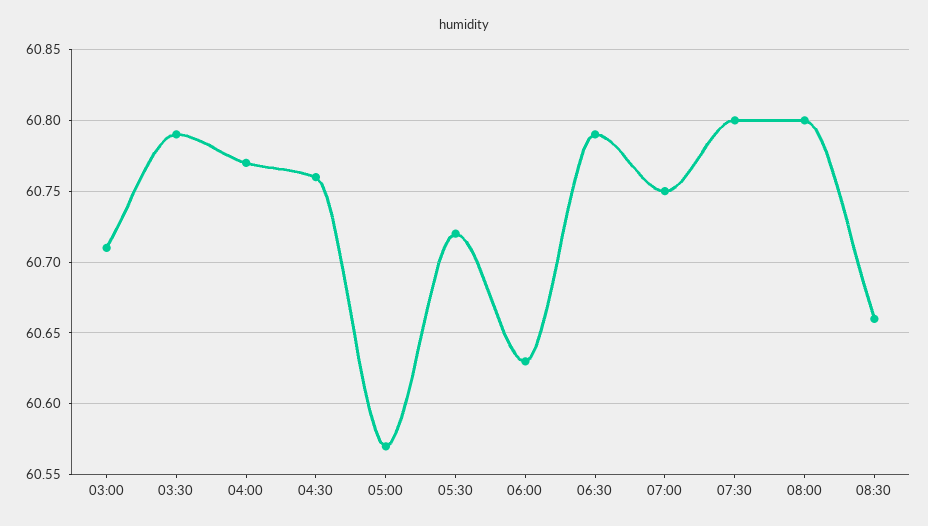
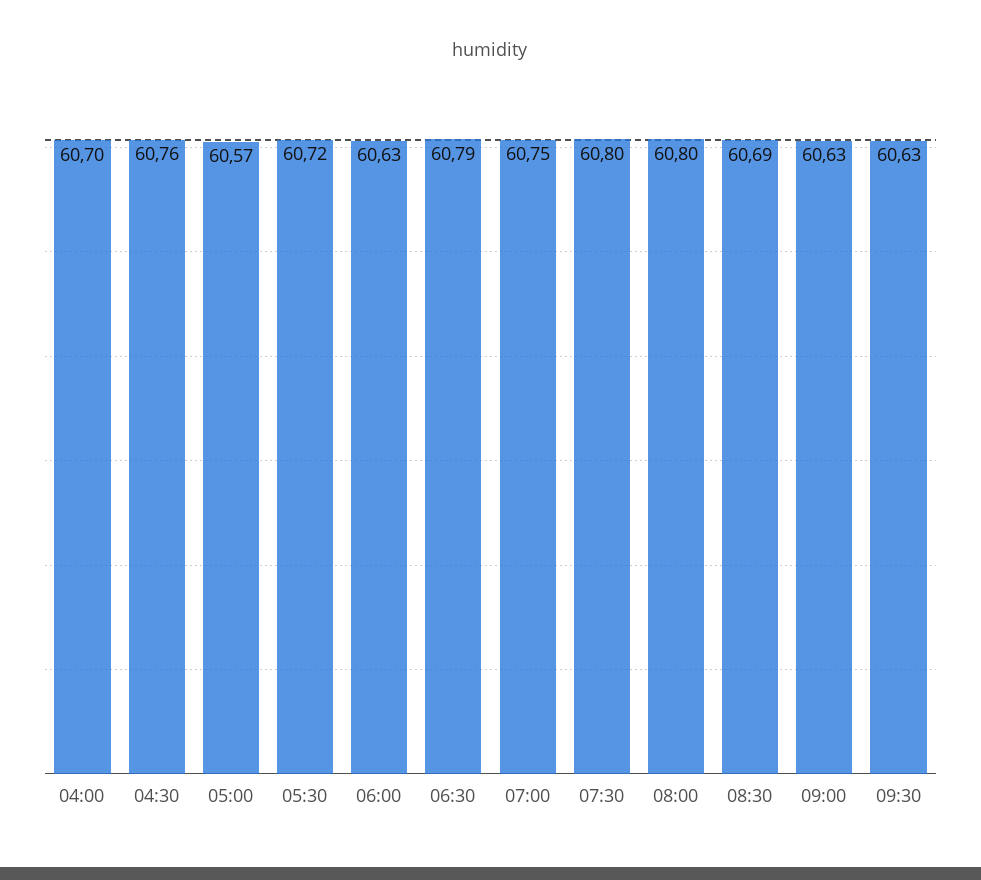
03:00: 60.71 -> none
03:30: 60.79 -> none
04:00: 60.77 -> 60.7
08:30: 60.66 -> 60.69
09:00: none -> 60.63
09:30: none -> 60.63

